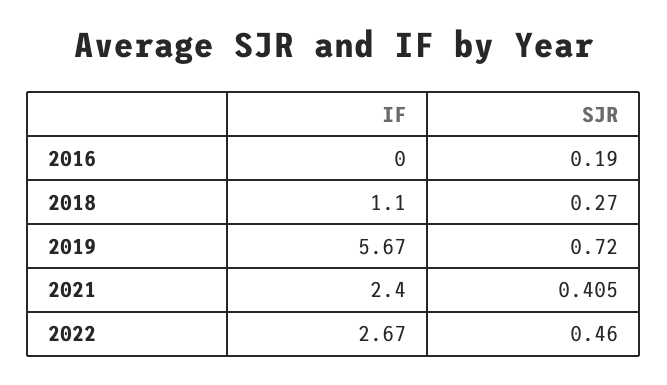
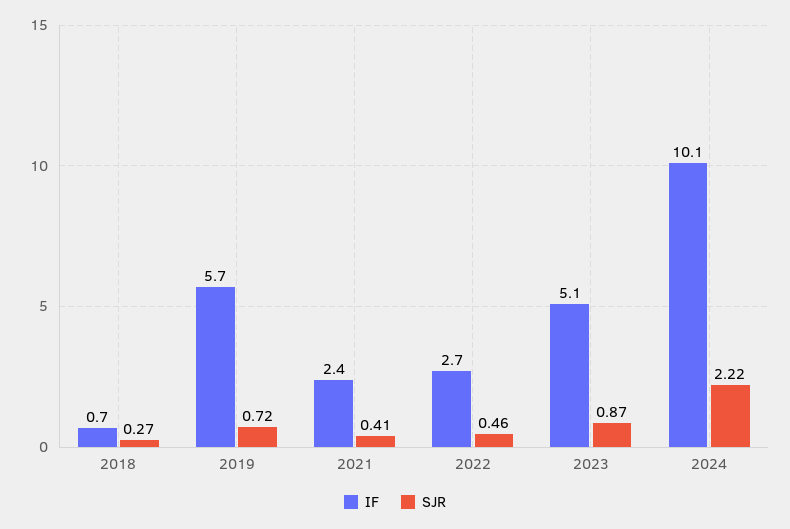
IF, 2016: 0 -> none
SJR, 2016: 0.19 -> none
IF, 2018: 1.1 -> 0.7
IF, 2023: none -> 5.1
SJR, 2023: none -> 0.87
IF, 2024: none -> 10.1
SJR, 2024: none -> 2.22

